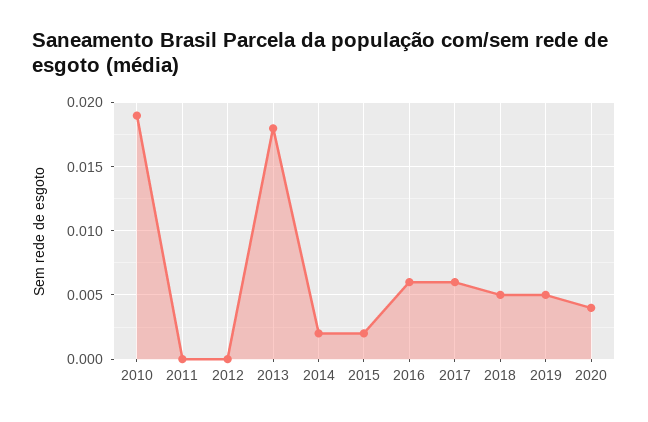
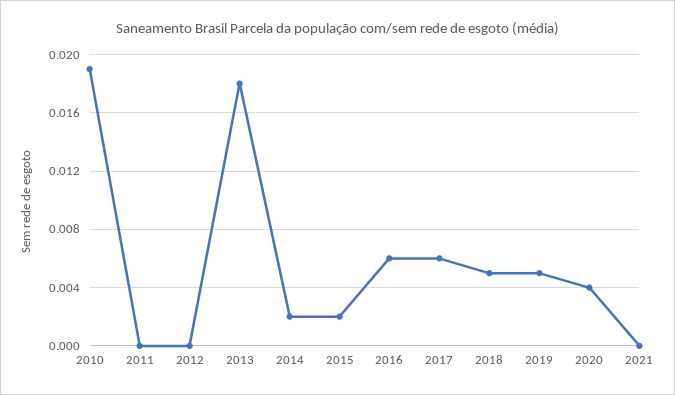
2021: none -> 0

